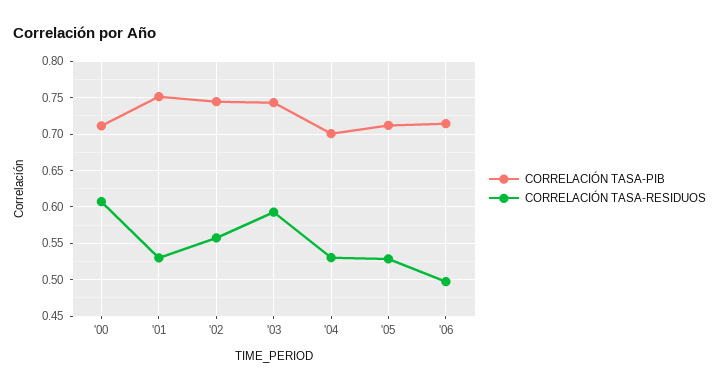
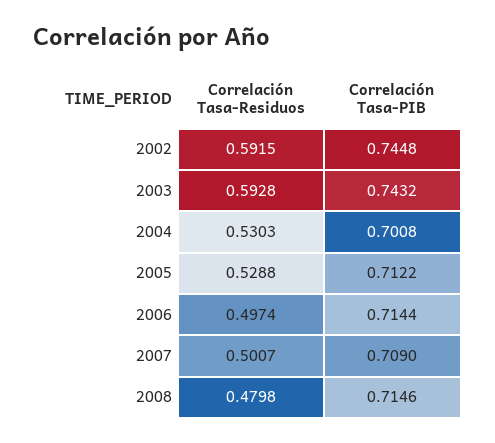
CORRELACIÓN TASA-PIB, '00: 0.71 -> none
CORRELACIÓN TASA-RESIDUOS, '00: 0.61 -> none
CORRELACIÓN TASA-PIB, '01: 0.75 -> none
CORRELACIÓN TASA-RESIDUOS, '01: 0.53 -> none
CORRELACIÓN TASA-RESIDUOS, '02: 0.56 -> 0.5915
CORRELACIÓN TASA-RESIDUOS, 2007: none -> 0.5007
CORRELACIÓN TASA-PIB, 2007: none -> 0.709
CORRELACIÓN TASA-RESIDUOS, 2008: none -> 0.4798
CORRELACIÓN TASA-PIB, 2008: none -> 0.7146

